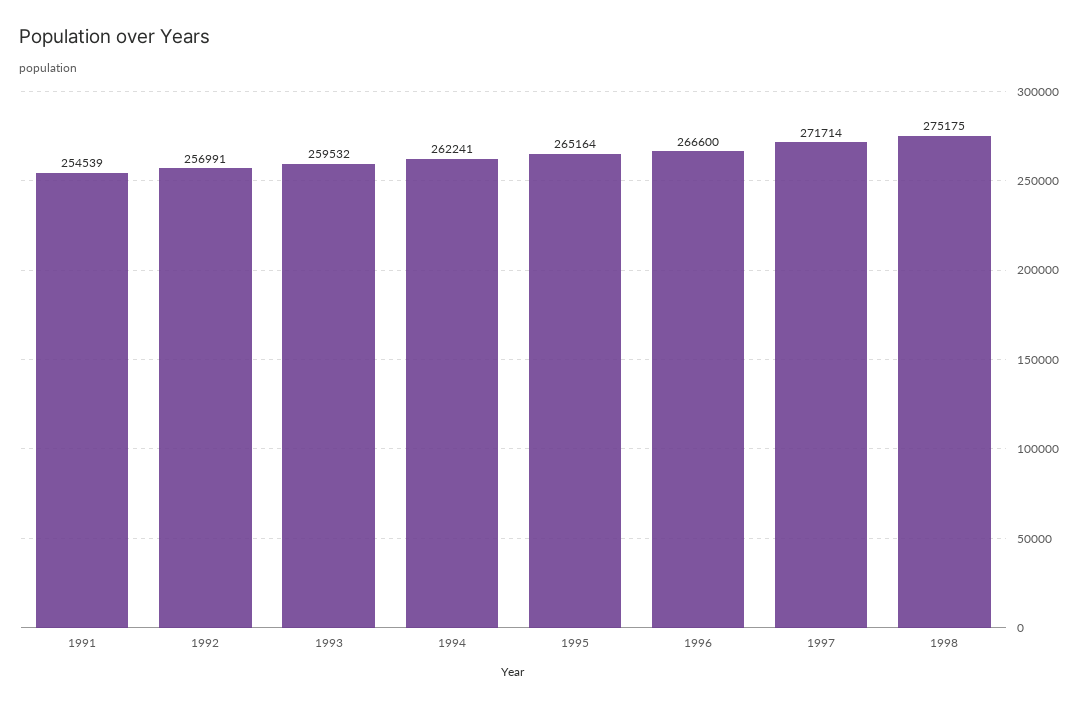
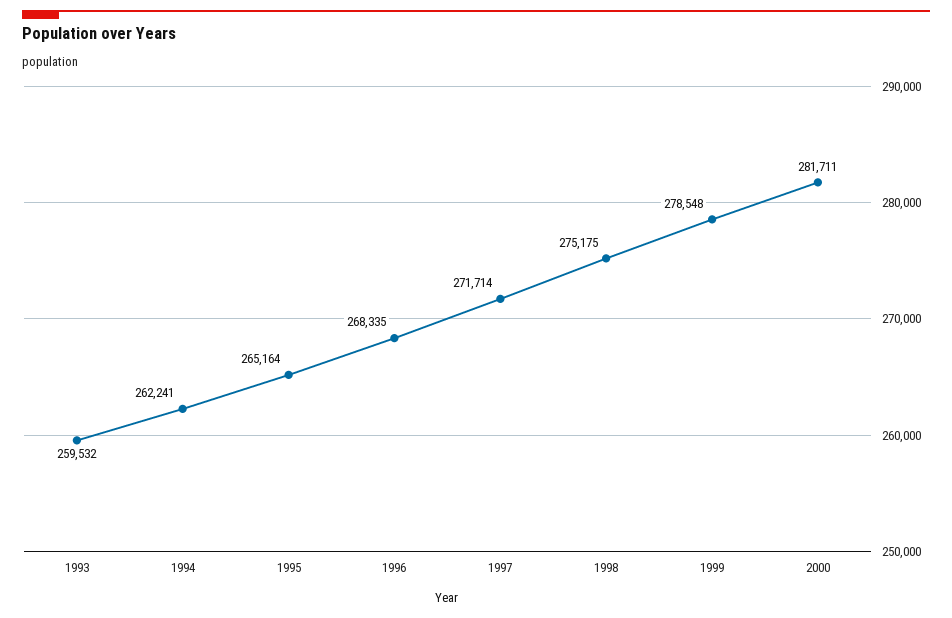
1991: 254539 -> none
1992: 256991 -> none
1996: 266600 -> 268335
1999: none -> 278548
2000: none -> 281711

